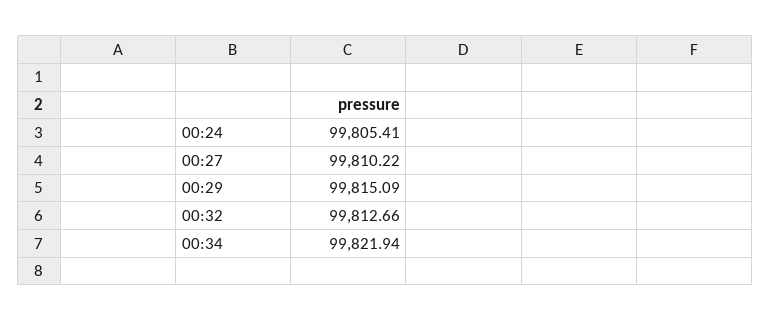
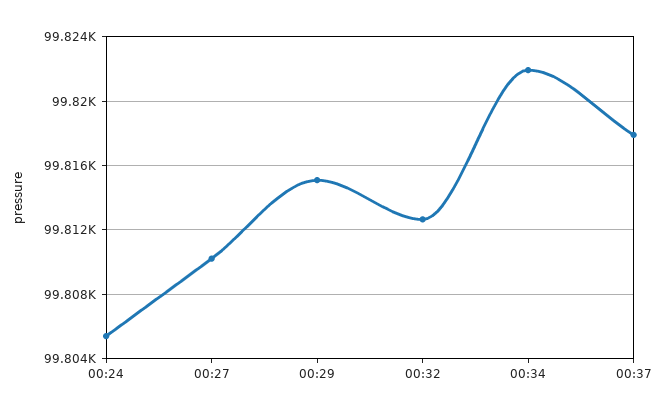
00:37: none -> 99818

